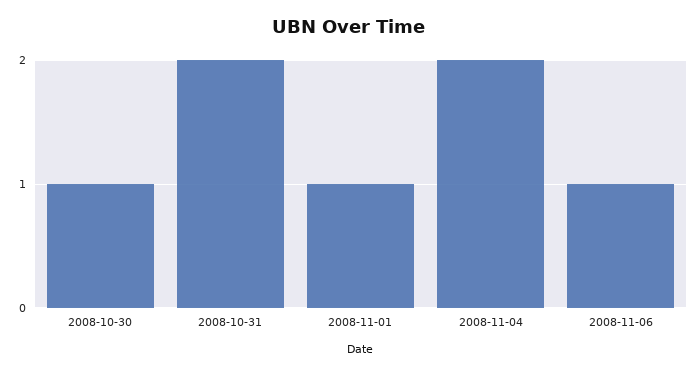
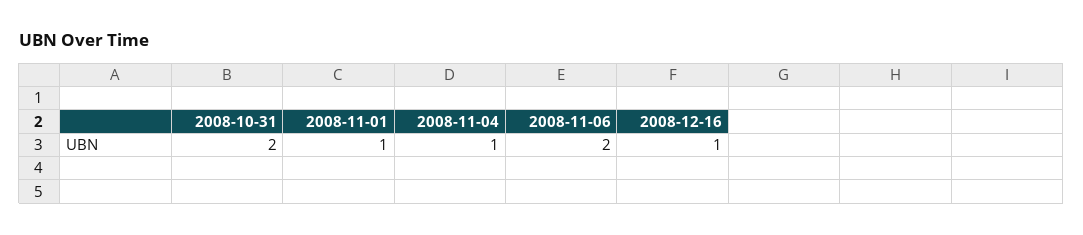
2008-10-30: 1 -> none
2008-11-04: 2 -> 1
2008-11-06: 1 -> 2
2008-12-16: none -> 1

